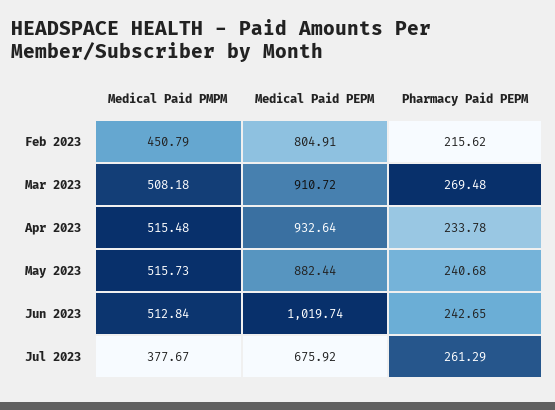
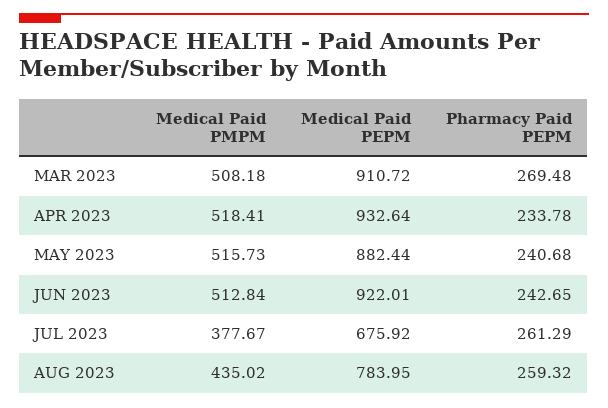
Medical Paid PMPM, Feb 2023: 450.79 -> none
Medical Paid PEPM, Feb 2023: 804.91 -> none
Pharmacy Paid PEPM, Feb 2023: 215.62 -> none
Medical Paid PMPM, Apr 2023: 515.48 -> 518.41
Medical Paid PEPM, Jun 2023: 1019.74 -> 922.01
Medical Paid PMPM, AUG 2023: none -> 435.02
Medical Paid PEPM, AUG 2023: none -> 783.95
Pharmacy Paid PEPM, AUG 2023: none -> 259.32

